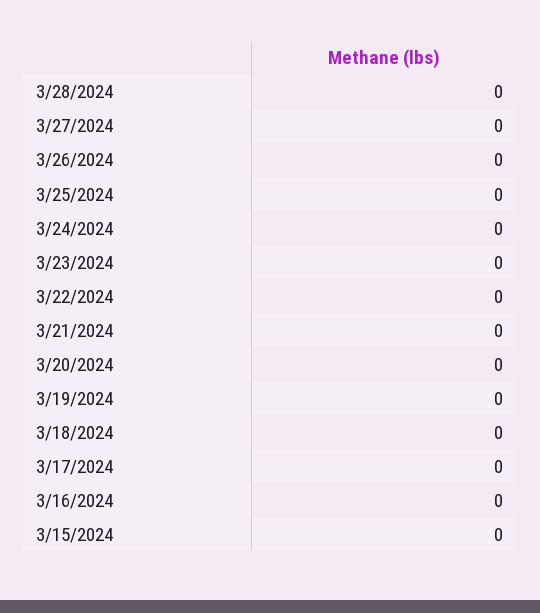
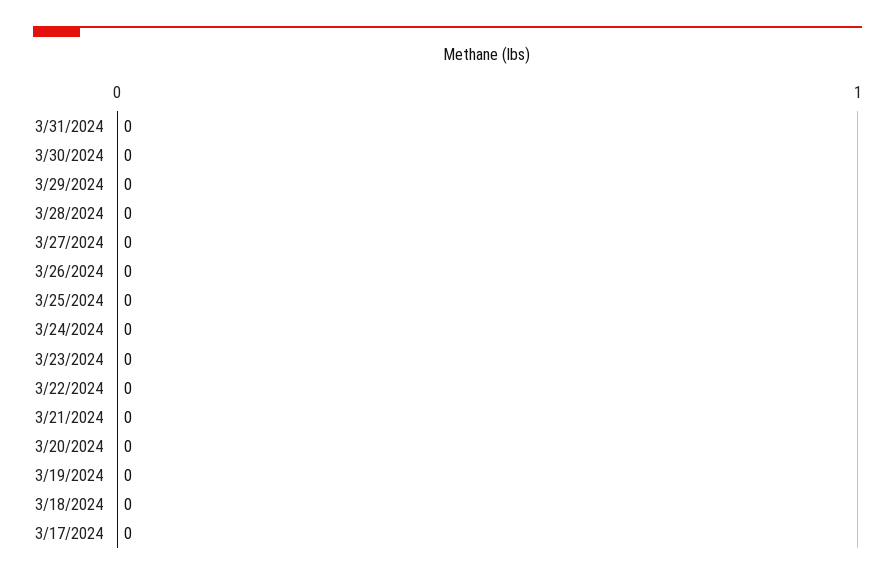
3/16/2024: 0 -> none
3/15/2024: 0 -> none
3/31/2024: none -> 0
3/30/2024: none -> 0
3/29/2024: none -> 0

